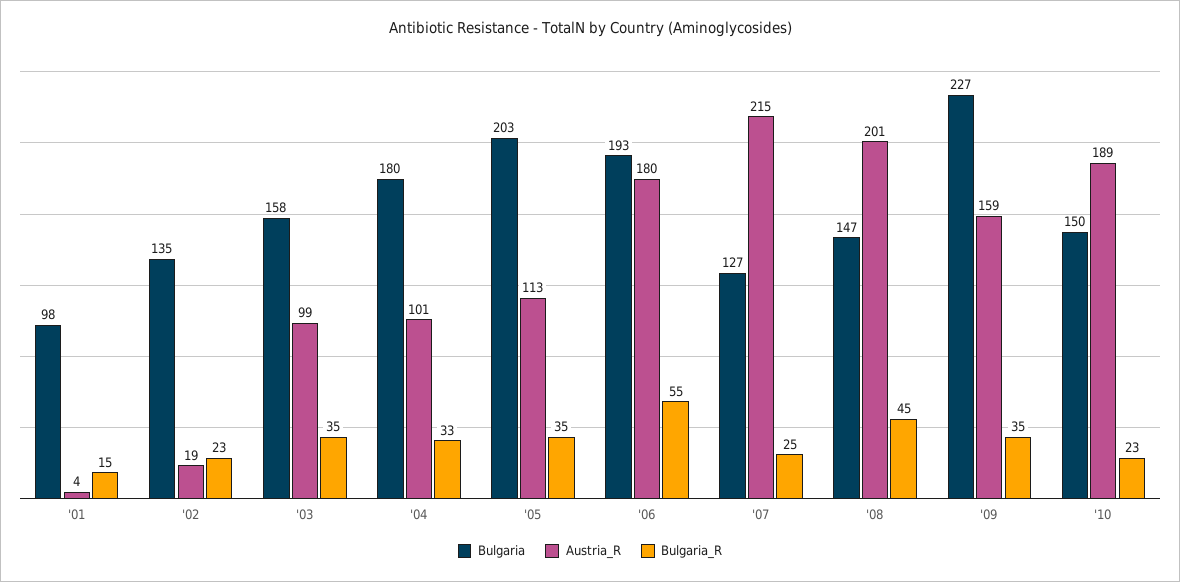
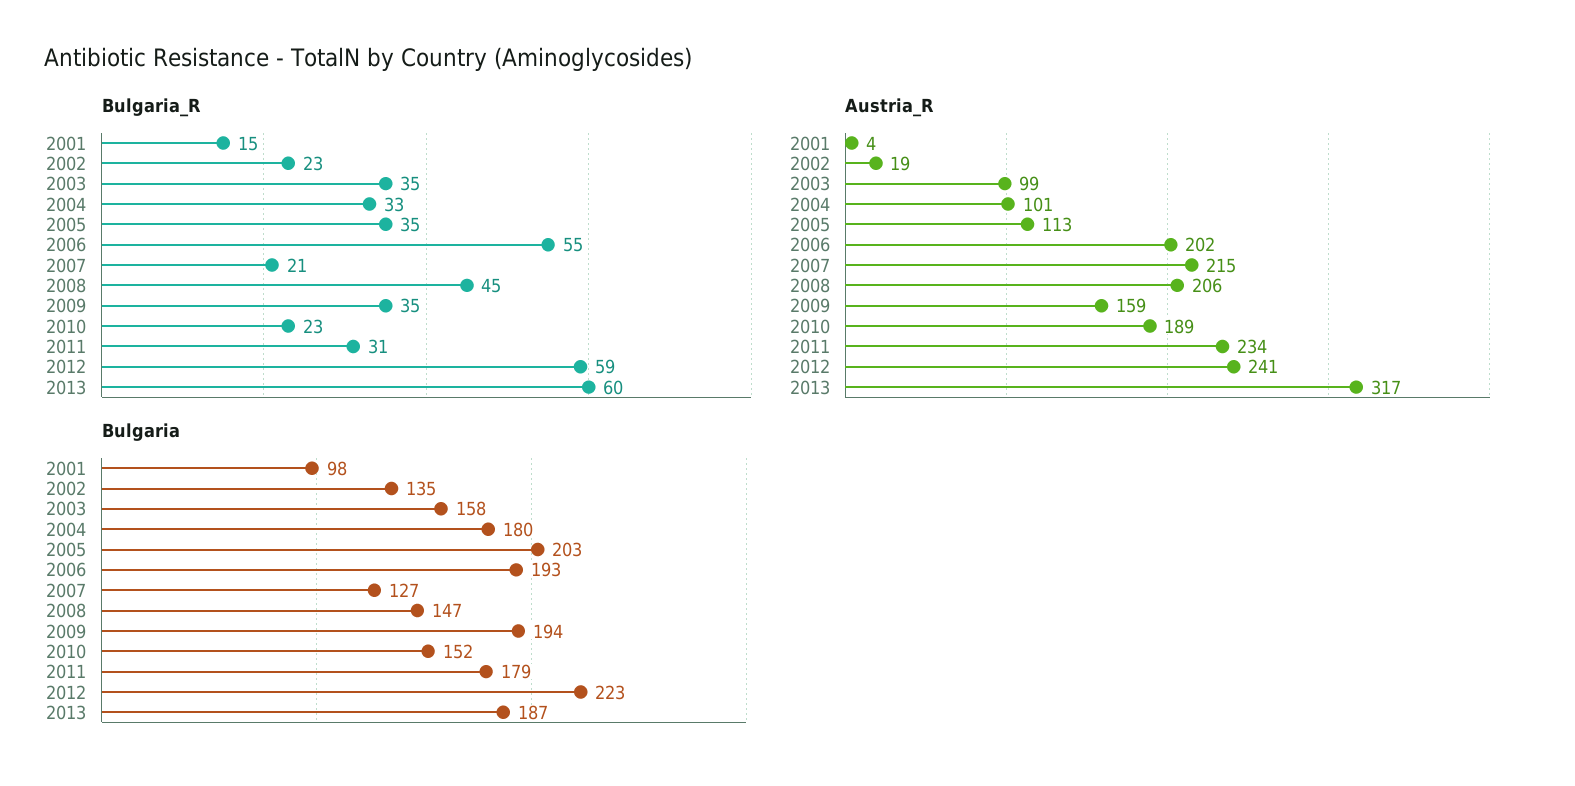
Austria_R, '06: 180 -> 202
Bulgaria_R, '07: 25 -> 21
Austria_R, '08: 201 -> 206
Bulgaria, '09: 227 -> 194
Bulgaria, '10: 150 -> 152
Bulgaria_R, 2011: none -> 31
Bulgaria_R, 2012: none -> 59
Bulgaria_R, 2013: none -> 60
Austria_R, 2011: none -> 234
Austria_R, 2012: none -> 241
Austria_R, 2013: none -> 317
Bulgaria, 2011: none -> 179
Bulgaria, 2012: none -> 223
Bulgaria, 2013: none -> 187

